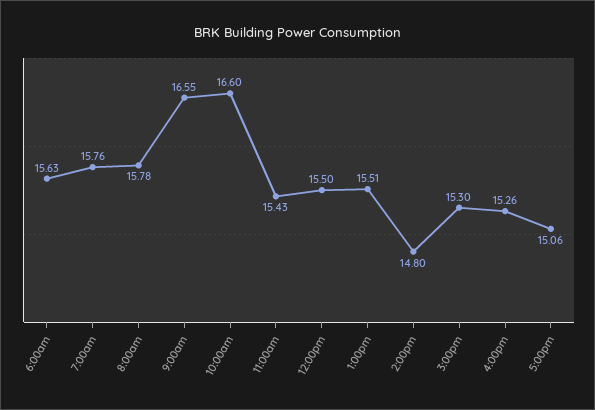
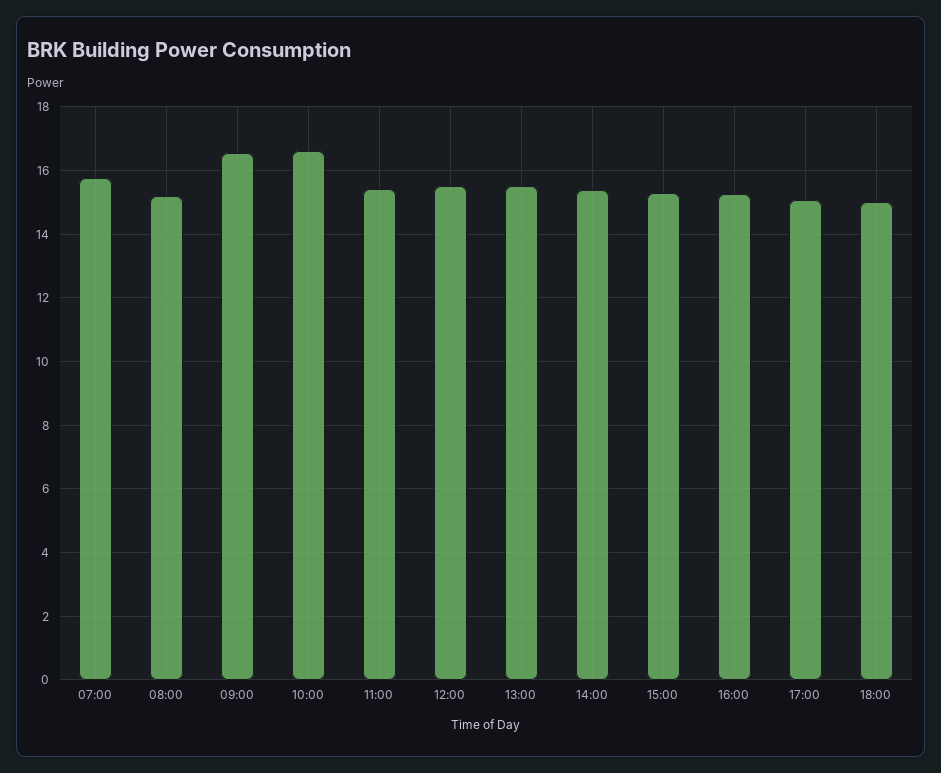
6:00am: 15.63 -> none
8:00am: 15.78 -> 15.2
2:00pm: 14.8 -> 15.4
18:00: none -> 15

